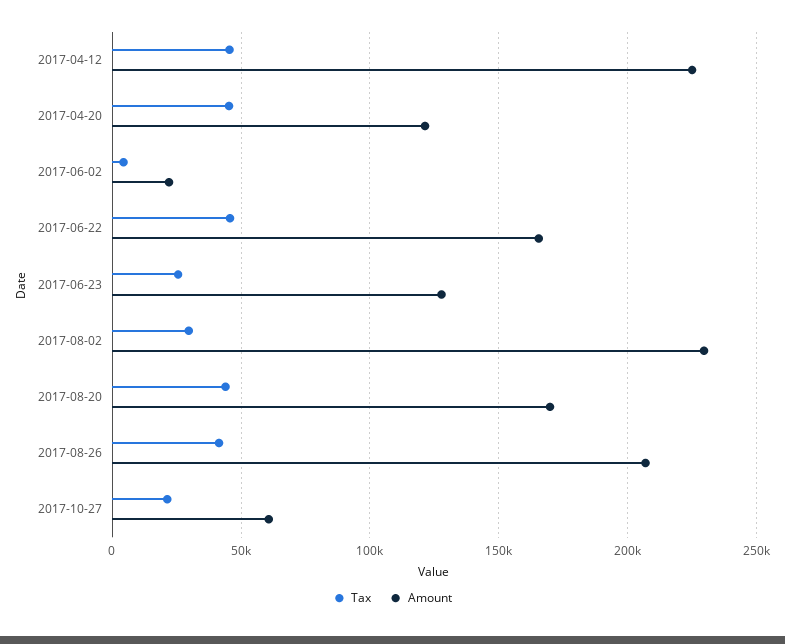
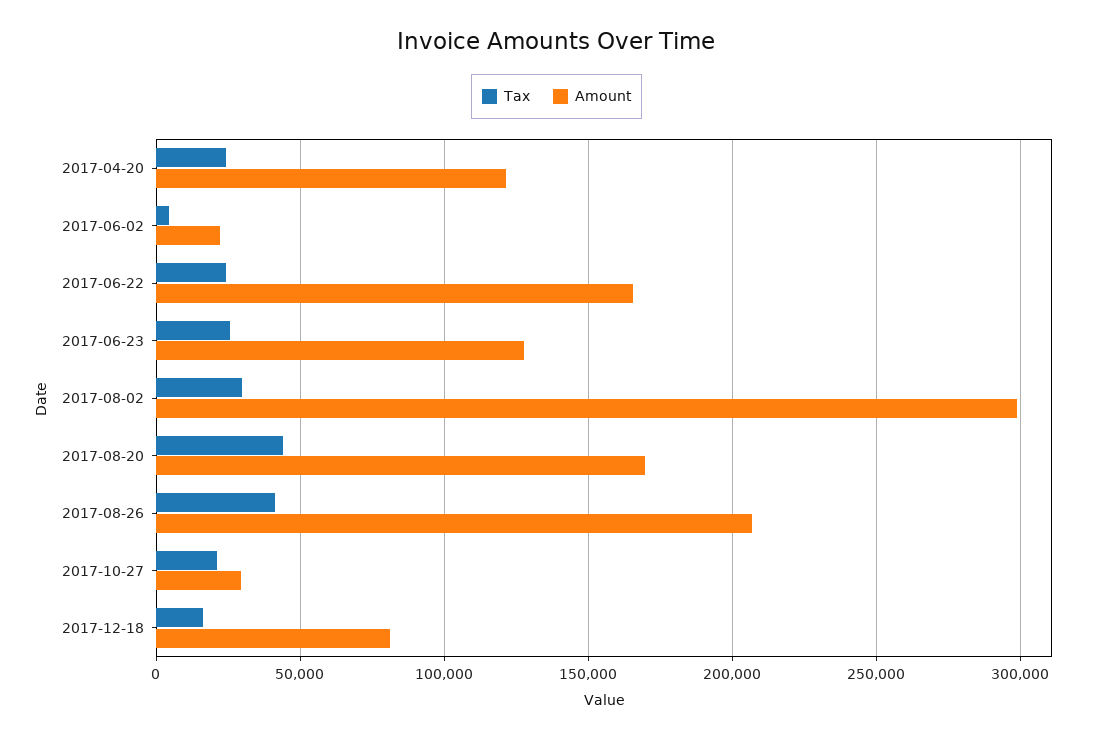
Tax, 2017-04-12: 45000 -> none
Amount, 2017-04-12: 225000 -> none
Tax, 2017-04-20: 45000 -> 25000
Tax, 2017-06-22: 45000 -> 25000
Amount, 2017-08-02: 230000 -> 300000
Amount, 2017-10-27: 60000 -> 30000
Tax, 2017-12-18: none -> 15000
Amount, 2017-12-18: none -> 80000

